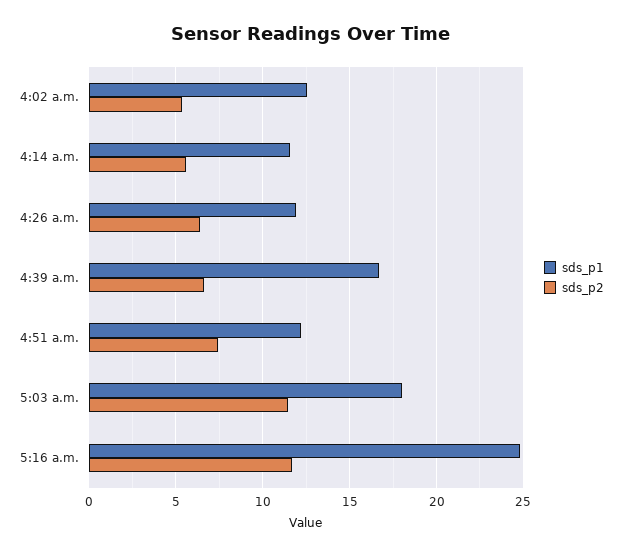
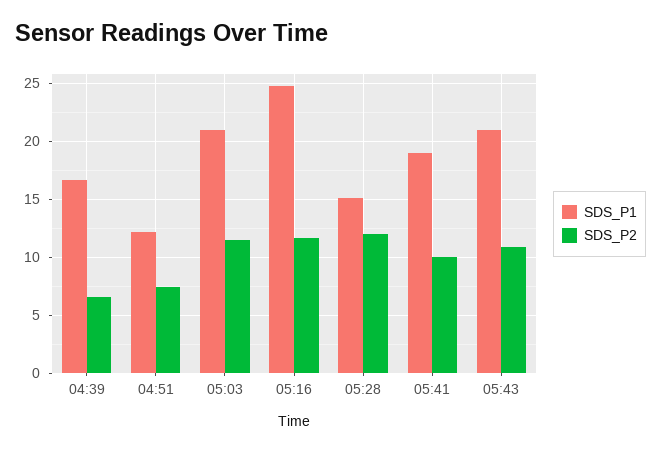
sds_p1, 4:02 a.m.: 12.5 -> none
sds_p2, 4:02 a.m.: 5.5 -> none
sds_p1, 4:14 a.m.: 11.5 -> none
sds_p2, 4:14 a.m.: 5.5 -> none
sds_p1, 4:26 a.m.: 12 -> none
sds_p2, 4:26 a.m.: 6.5 -> none
sds_p1, 5:03 a.m.: 18 -> 21
sds_p1, 05:28: none -> 15
sds_p2, 05:28: none -> 12
sds_p1, 05:41: none -> 19
sds_p2, 05:41: none -> 10
sds_p1, 05:43: none -> 21
sds_p2, 05:43: none -> 11

